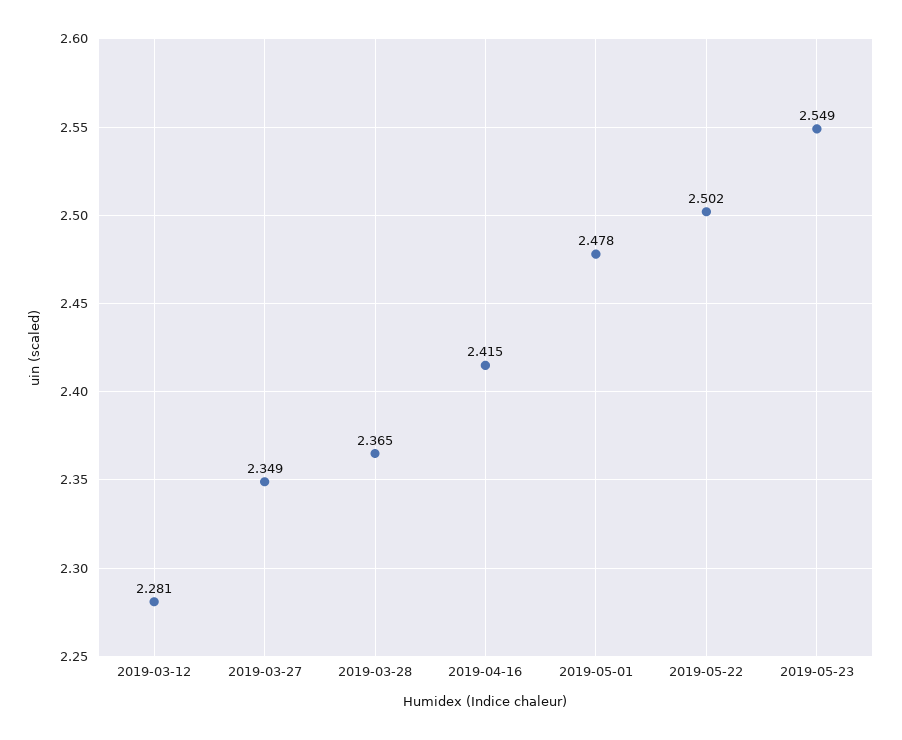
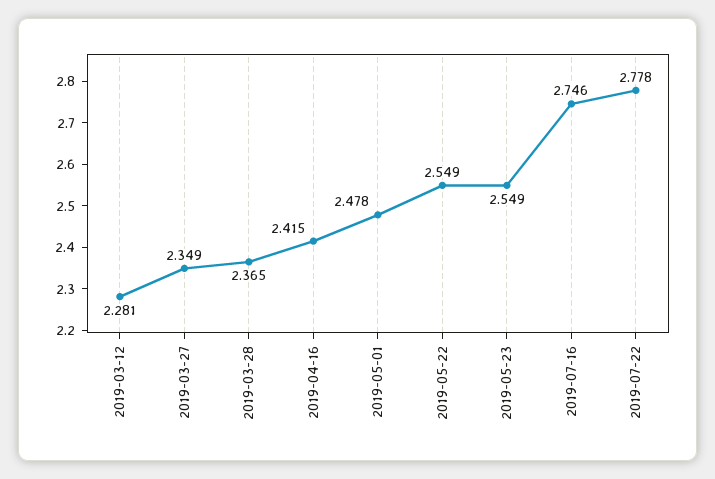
2019-05-22: 2.502 -> 2.549
2019-07-16: none -> 2.746
2019-07-22: none -> 2.778

